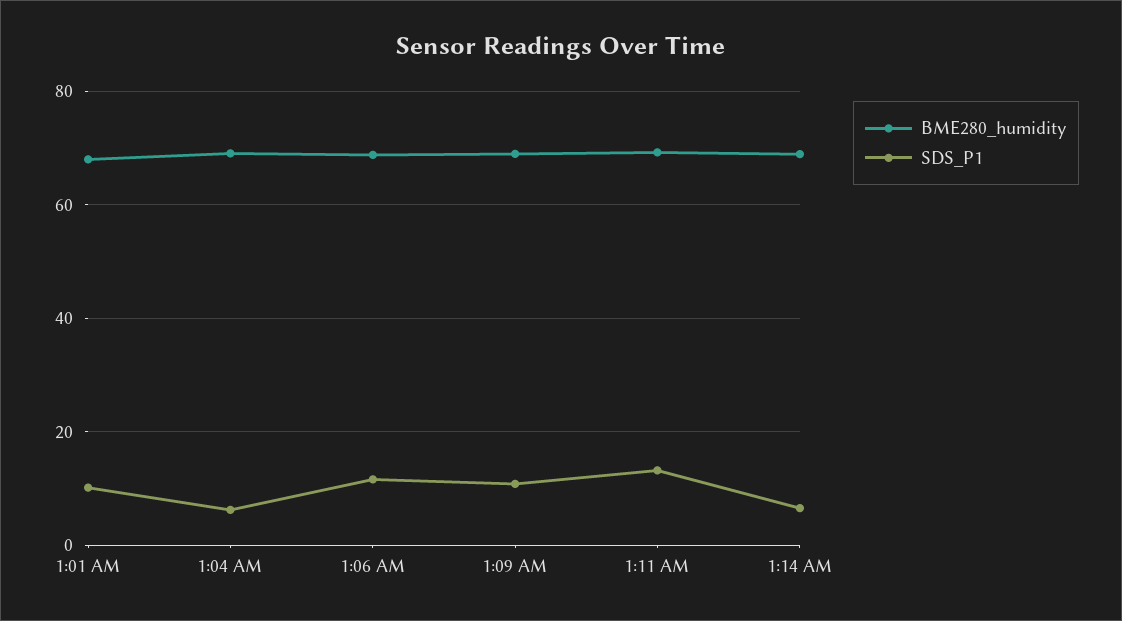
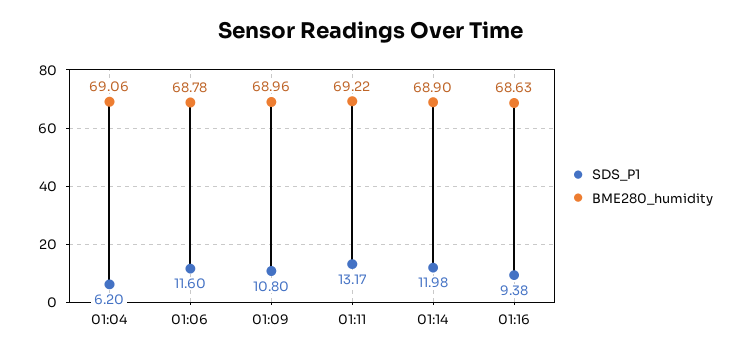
BME280_humidity, 1:01 AM: 68 -> none
SDS_P1, 1:01 AM: 10 -> none
SDS_P1, 1:14 AM: 6 -> 11.98
SDS_P1, 01:16: none -> 9.38
BME280_humidity, 01:16: none -> 68.63

